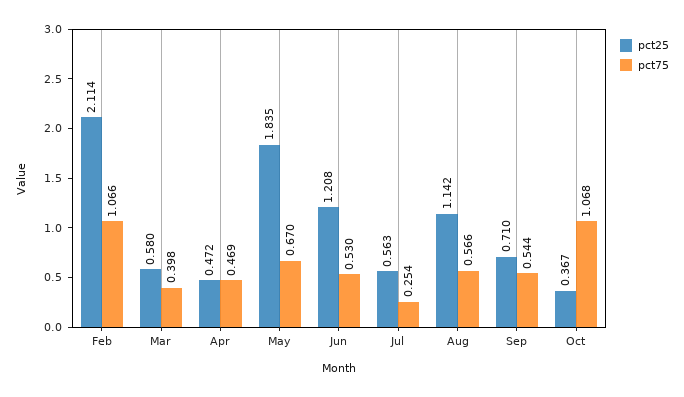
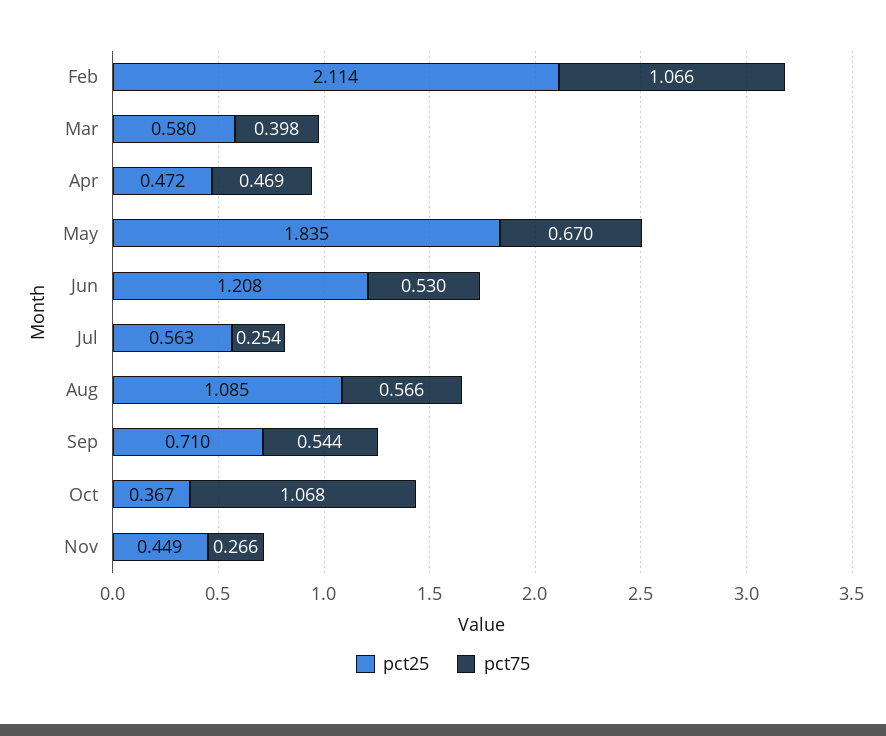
pct25, Aug: 1.142 -> 1.085
pct25, Nov: none -> 0.449
pct75, Nov: none -> 0.266

